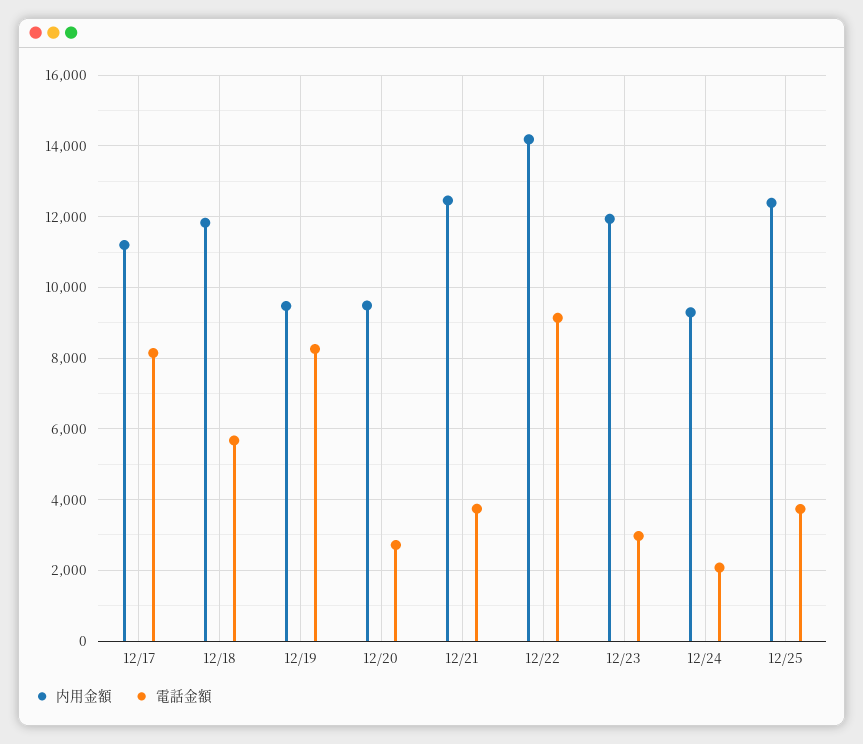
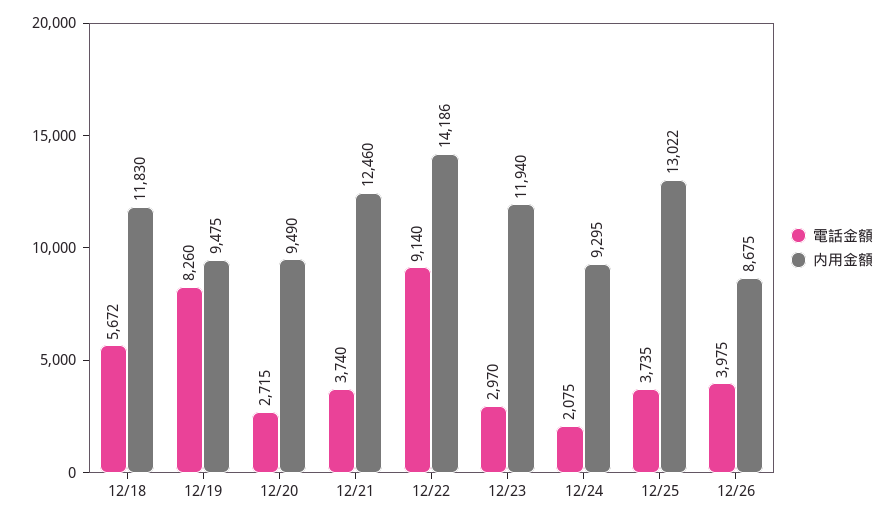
内用金額, 12/17: 11200 -> none
電話金額, 12/17: 8200 -> none
内用金額, 12/25: 12400 -> 13022
電話金額, 12/26: none -> 3975
内用金額, 12/26: none -> 8675

